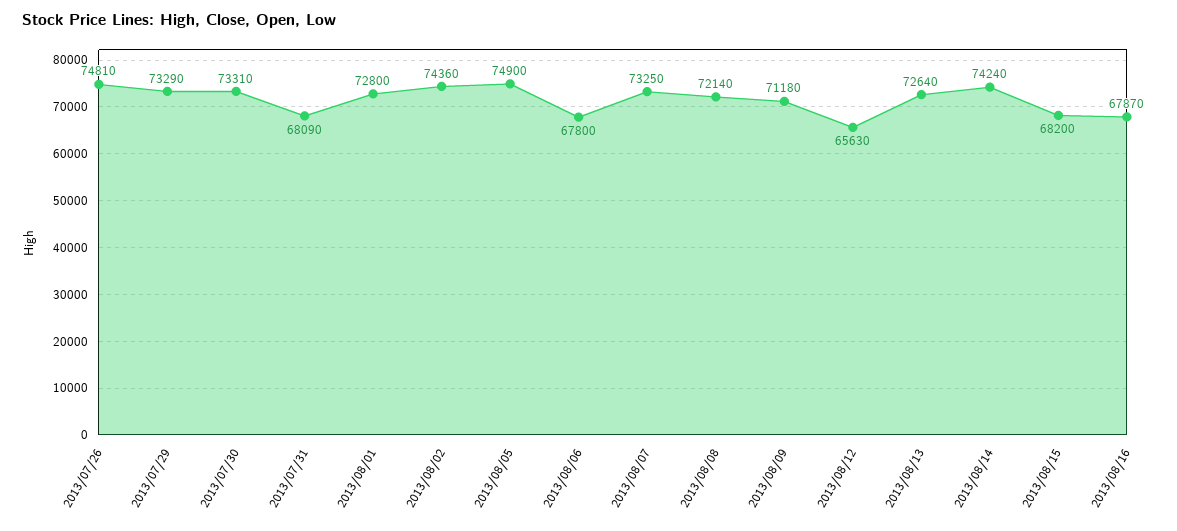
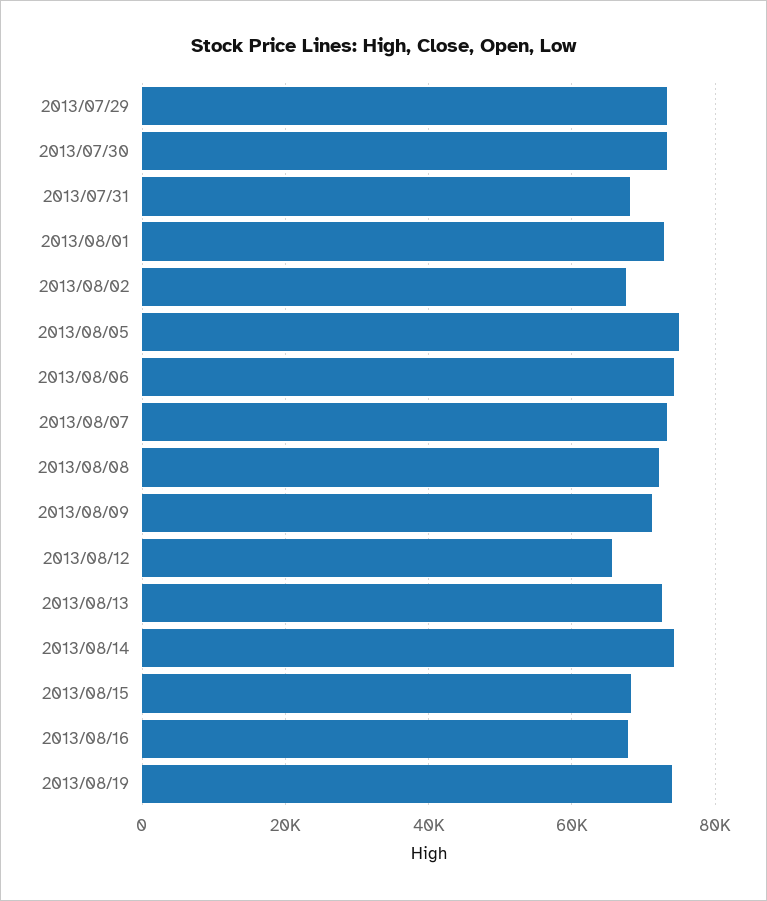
2013/07/26: 74810 -> none
2013/08/02: 74360 -> 68000
2013/08/06: 67800 -> 74000
2013/08/19: none -> 74000

